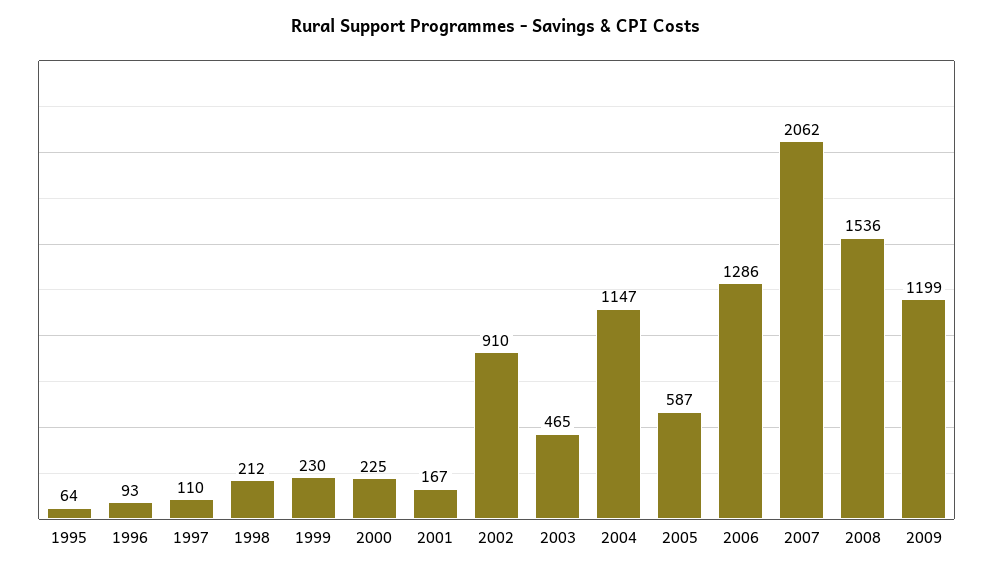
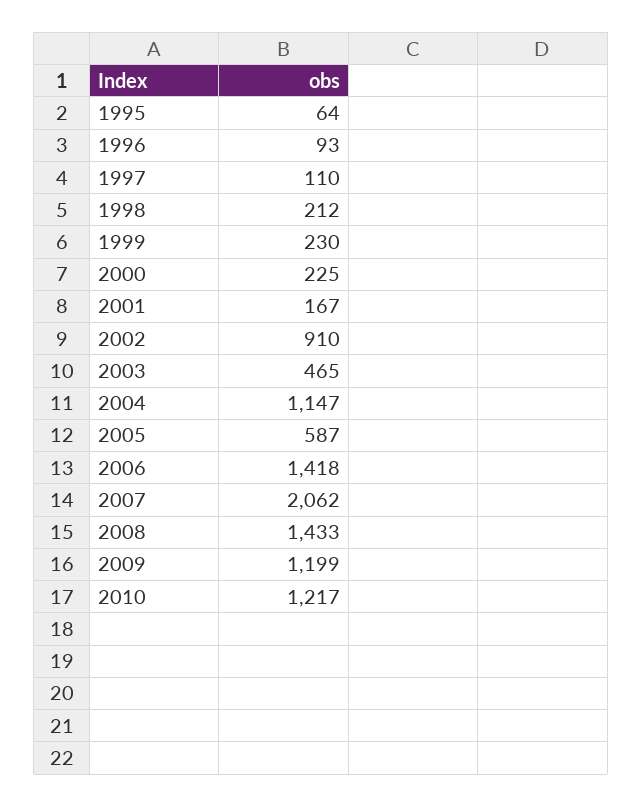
2006: 1286 -> 1418
2008: 1536 -> 1433
2010: none -> 1217

